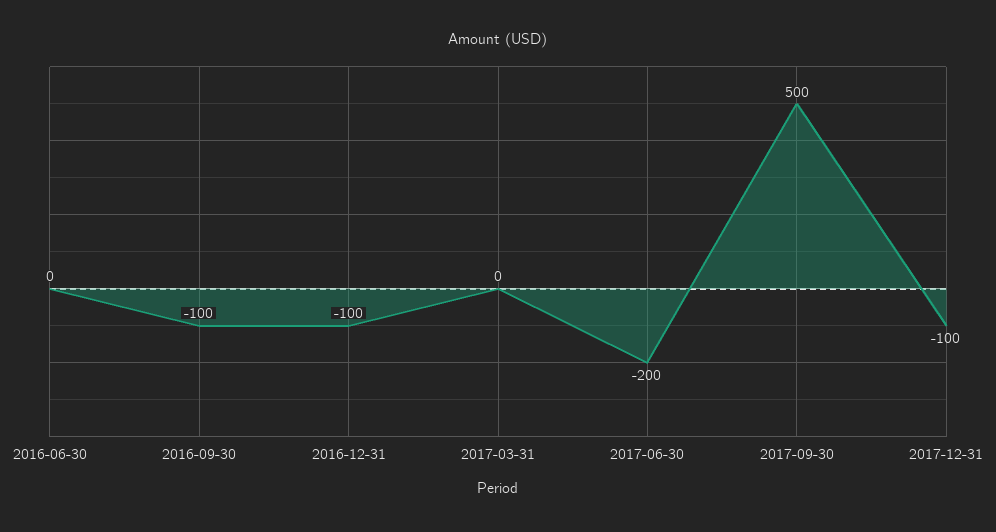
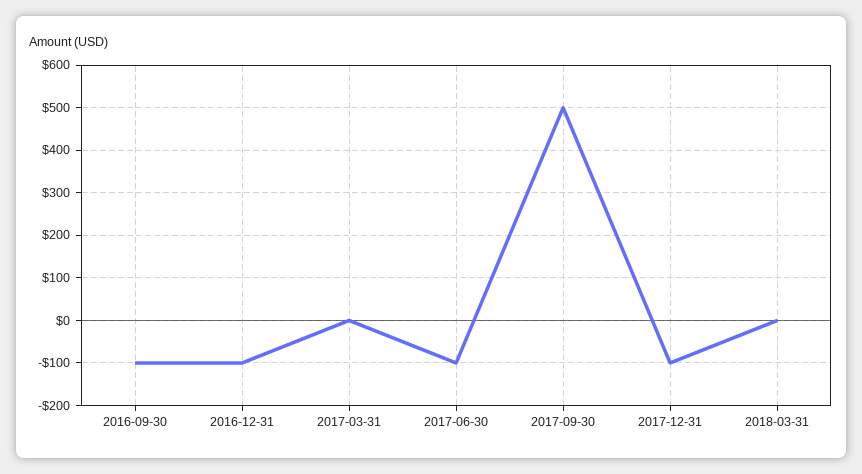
2016-06-30: 0 -> none
2017-06-30: -200 -> -100
2018-03-31: none -> 0

